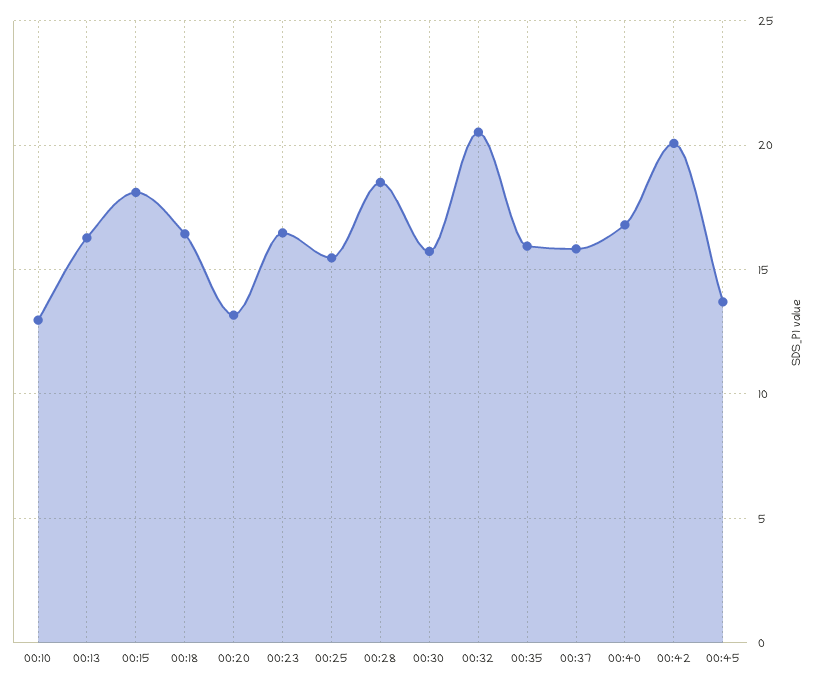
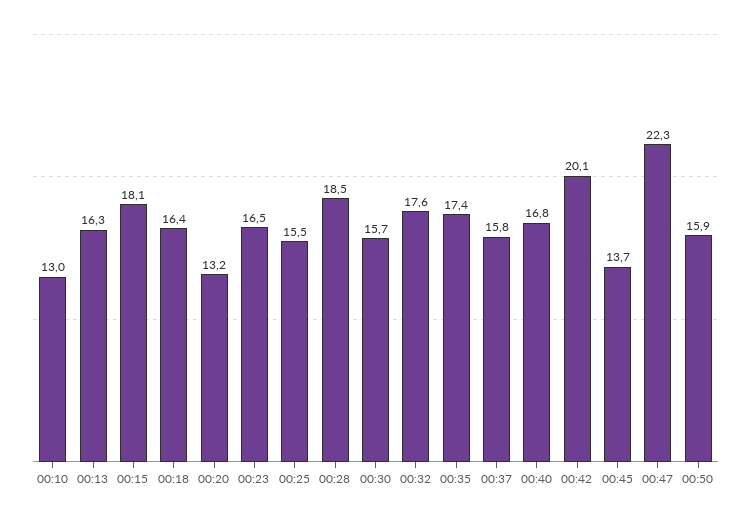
00:32: 20.5 -> 17.6
00:35: 16 -> 17.4
00:47: none -> 22.3
00:50: none -> 15.9

